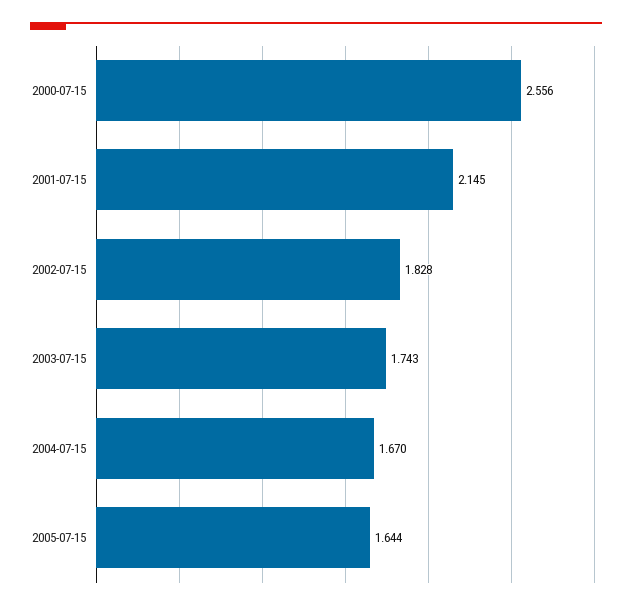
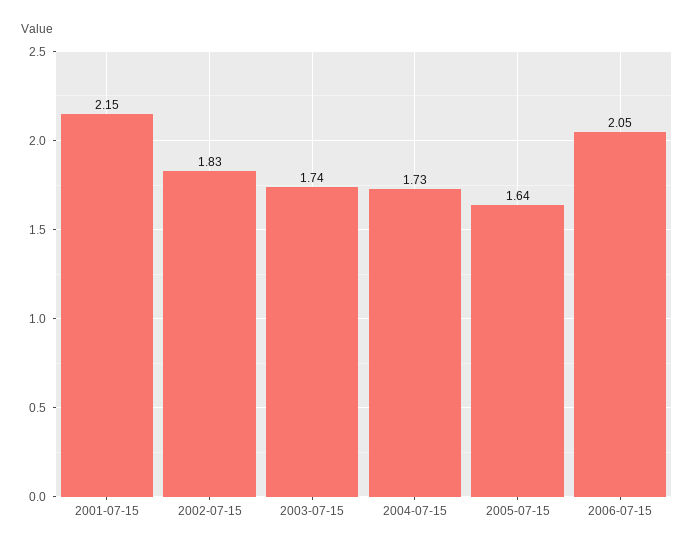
2000-07-15: 2.556 -> none
2004-07-15: 1.67 -> 1.73
2006-07-15: none -> 2.05

